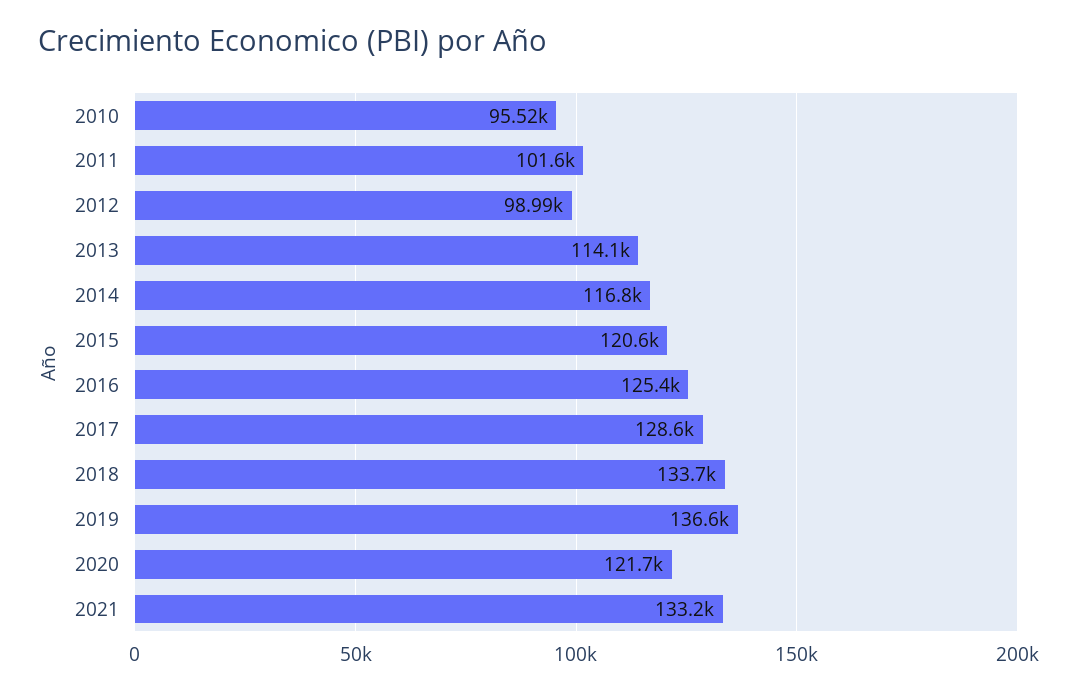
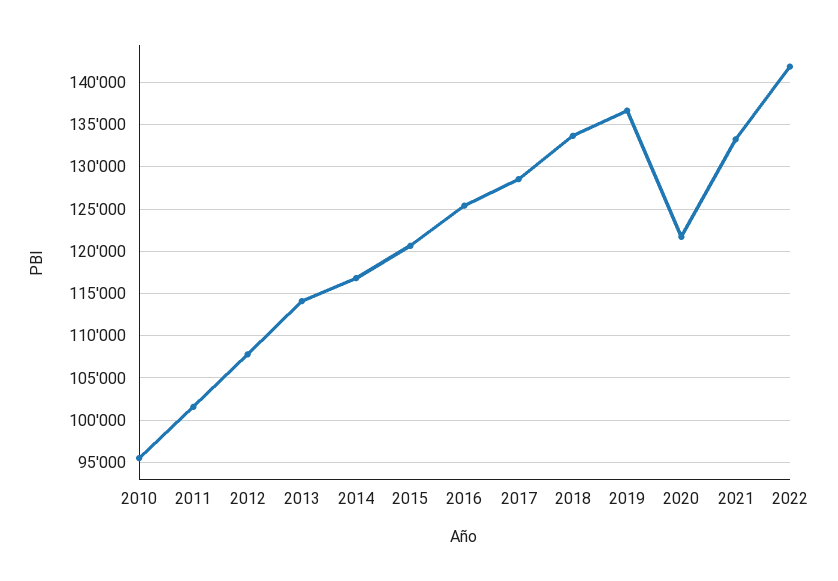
2012: 98990 -> 108000
2022: none -> 142000

